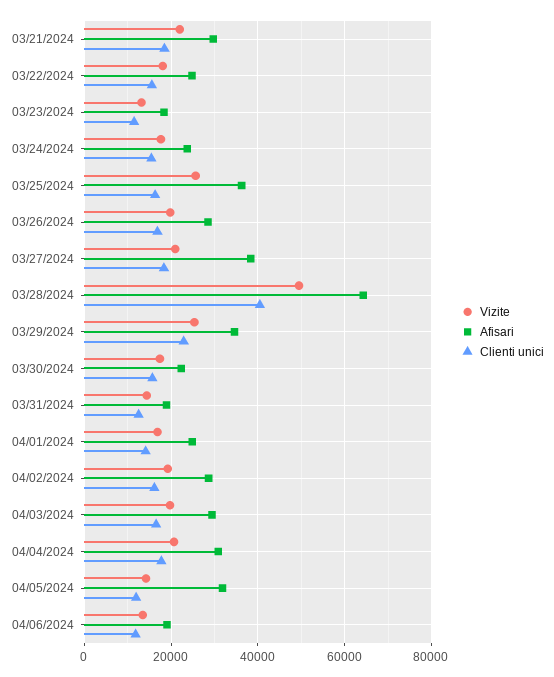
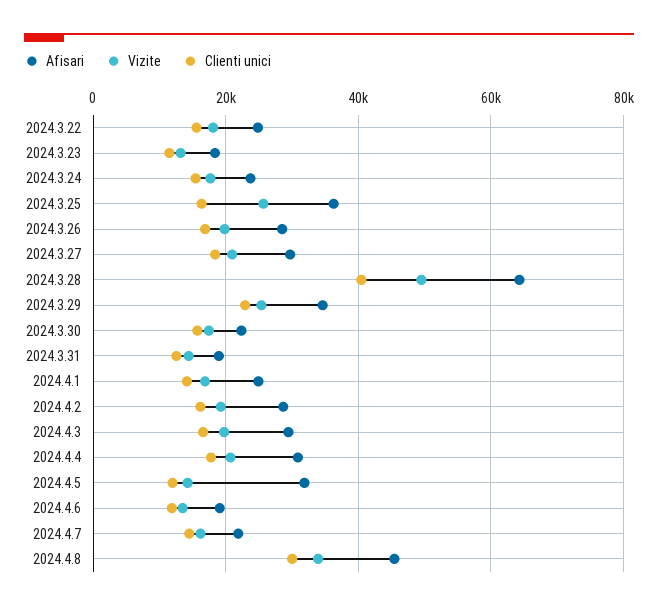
Vizite, 03/21/2024: 22000 -> none
Afisari, 03/21/2024: 30000 -> none
Clienti unici, 03/21/2024: 18000 -> none
Afisari, 03/27/2024: 38000 -> 30000
Afisari, 2024.4.7: none -> 22000
Vizite, 2024.4.7: none -> 16000
Clienti unici, 2024.4.7: none -> 14000
Afisari, 2024.4.8: none -> 46000
Vizite, 2024.4.8: none -> 34000
Clienti unici, 2024.4.8: none -> 30000

